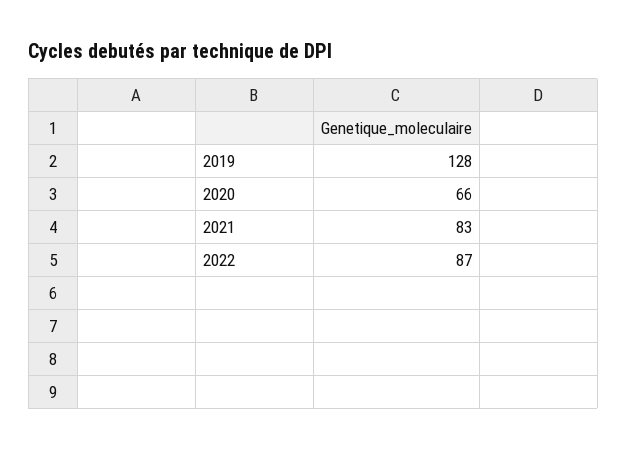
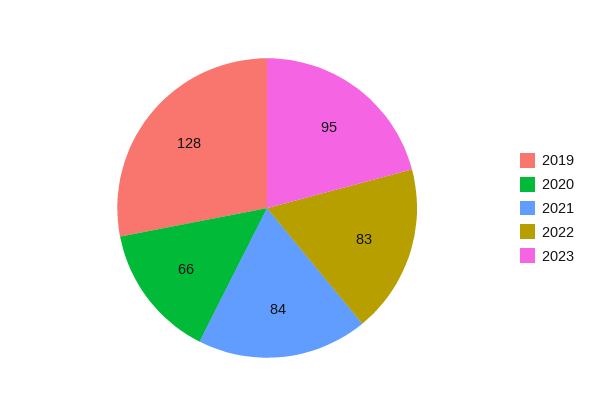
2021: 83 -> 84
2022: 87 -> 83
2023: none -> 95

